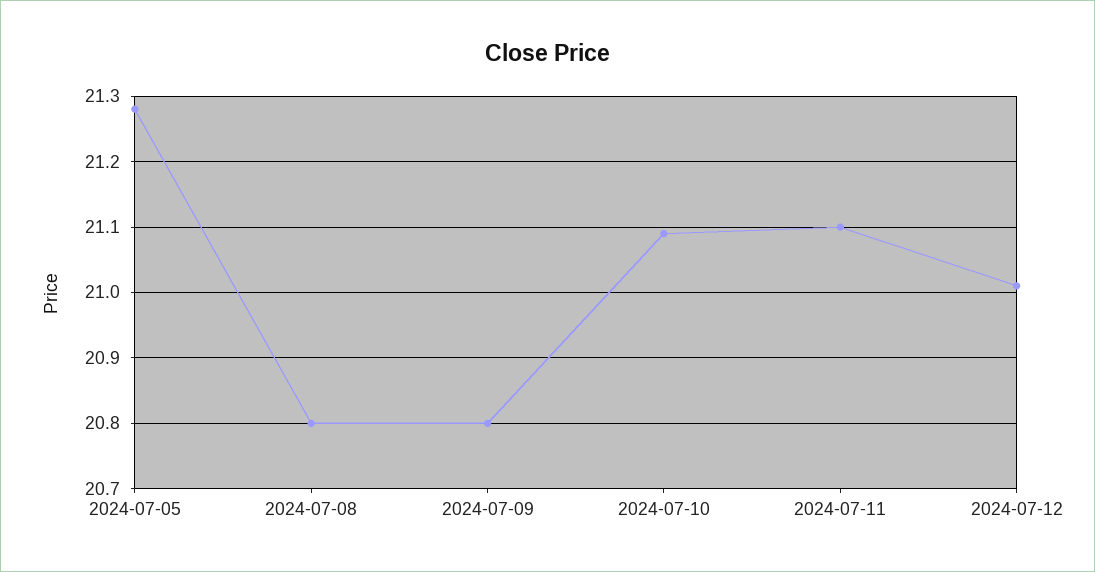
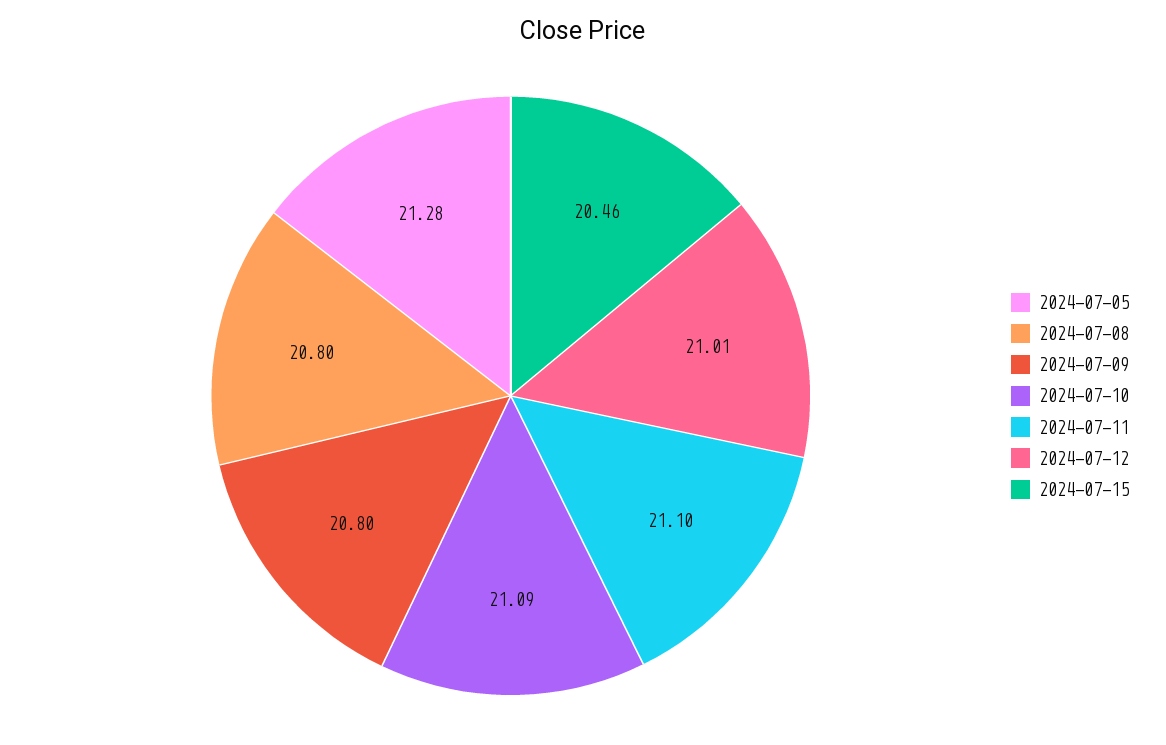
2024-07-15: none -> 20.46

